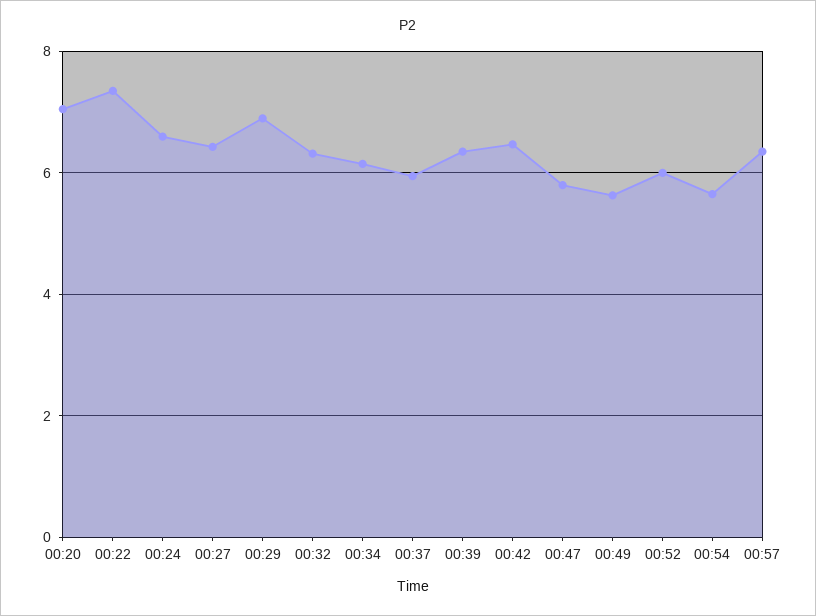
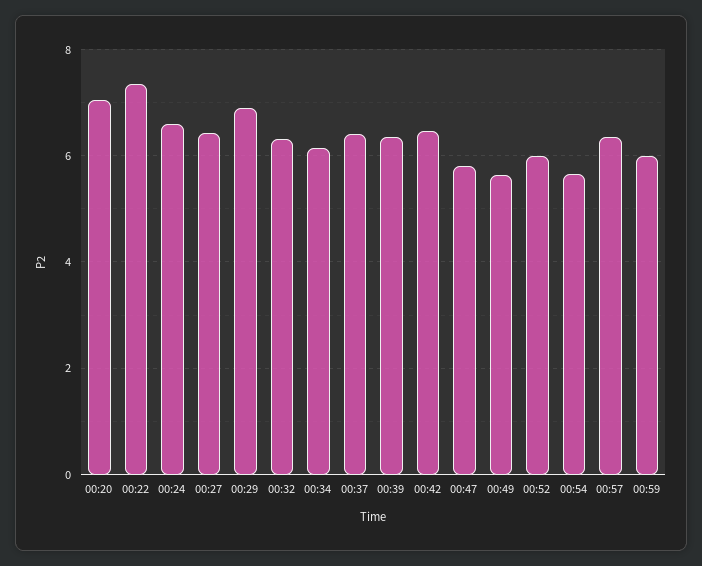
00:37: 6 -> 6.4
00:59: none -> 6

